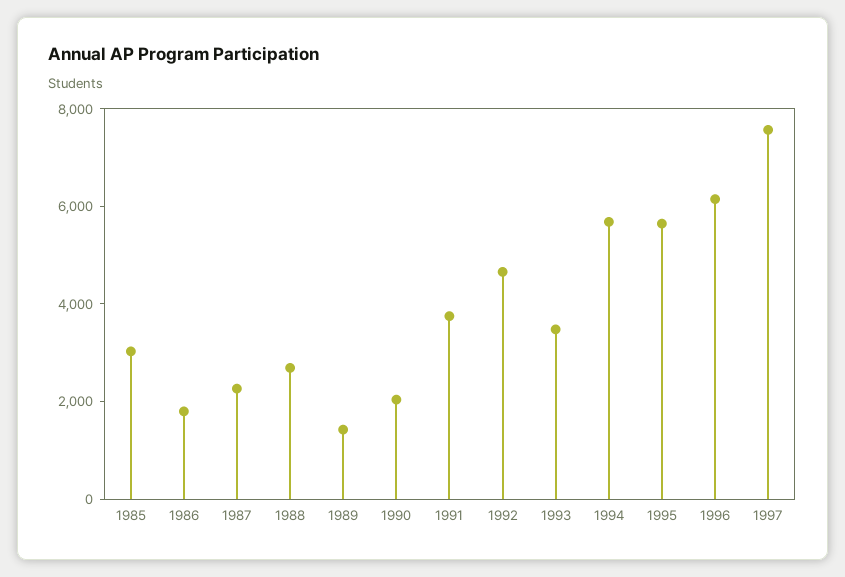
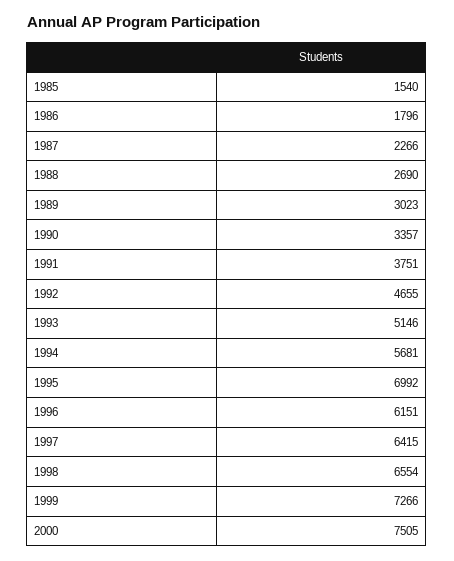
1985: 3000 -> 1540
1989: 1500 -> 3023
1990: 2000 -> 3357
1993: 3500 -> 5146
1995: 5500 -> 6992
1997: 7500 -> 6415
1998: none -> 6554
1999: none -> 7266
2000: none -> 7505

